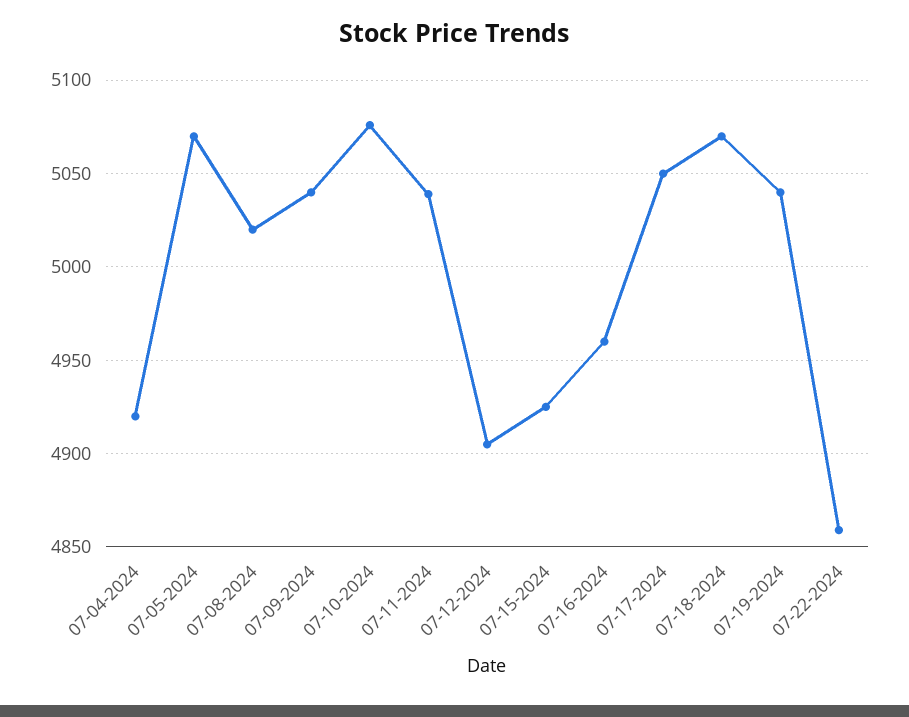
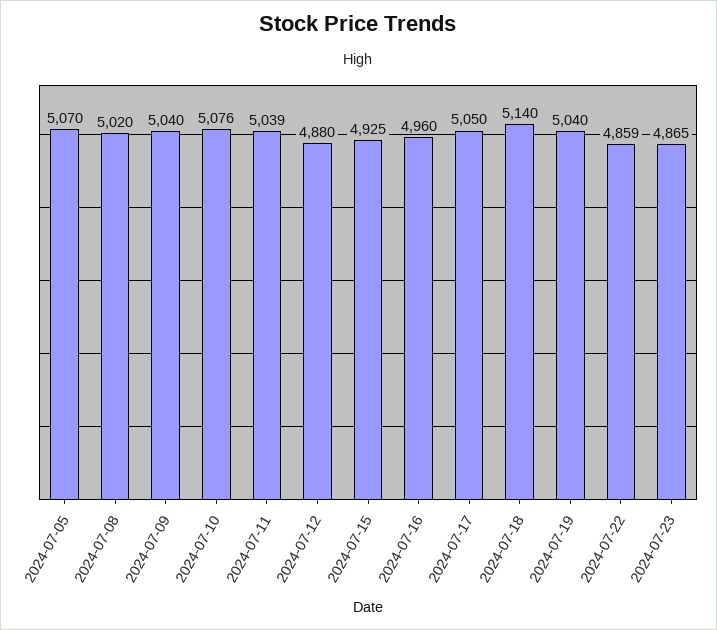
07-04-2024: 4920 -> none
07-12-2024: 4905 -> 4880
07-18-2024: 5070 -> 5140
2024-07-23: none -> 4865

